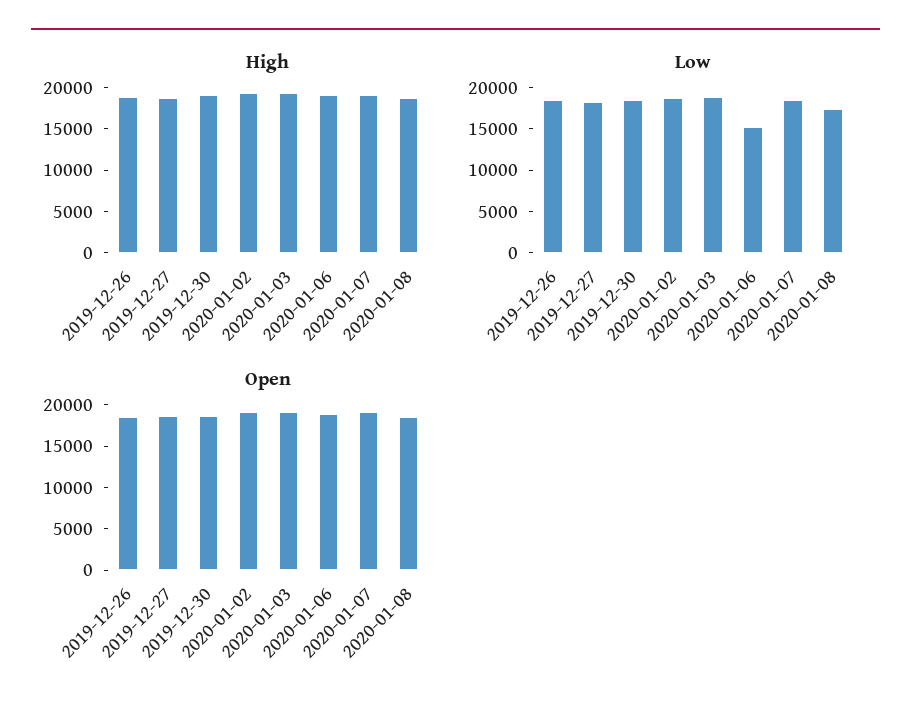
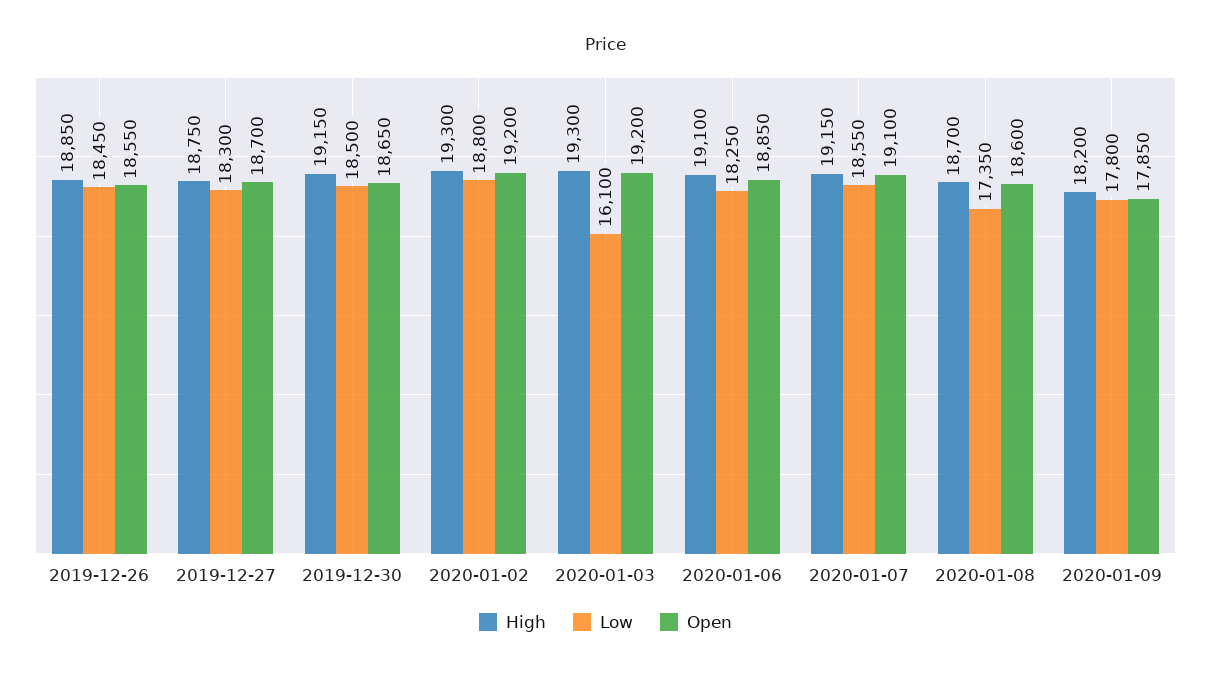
Low, 2020-01-03: 19000 -> 16100
Low, 2020-01-06: 15000 -> 18250
High, 2020-01-09: none -> 18200
Low, 2020-01-09: none -> 17800
Open, 2020-01-09: none -> 17850

